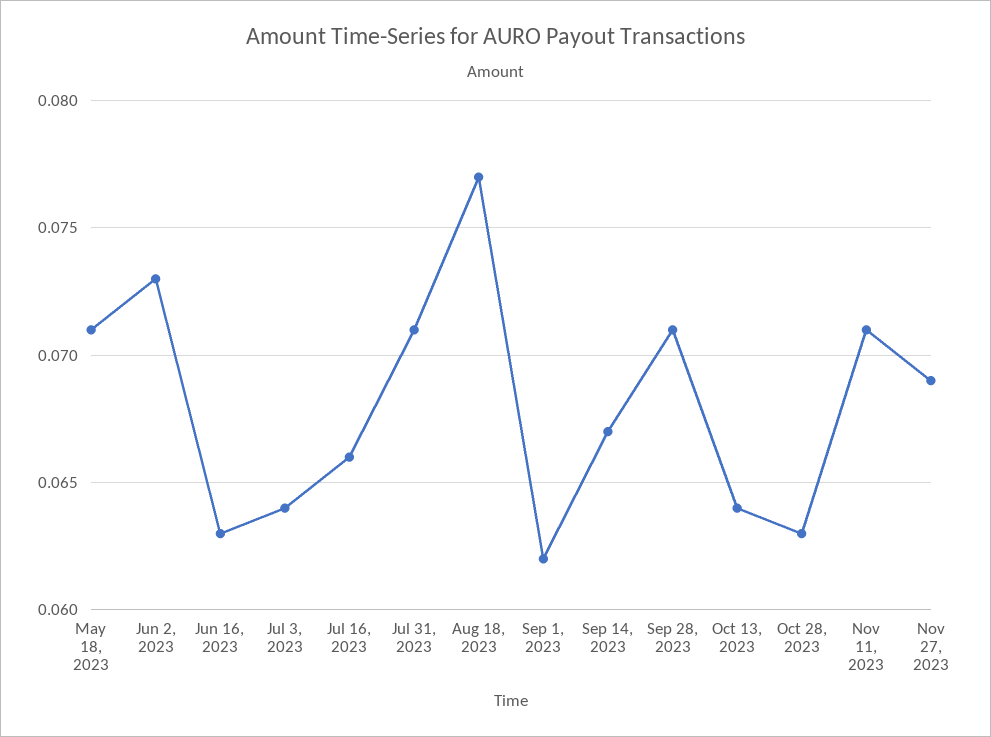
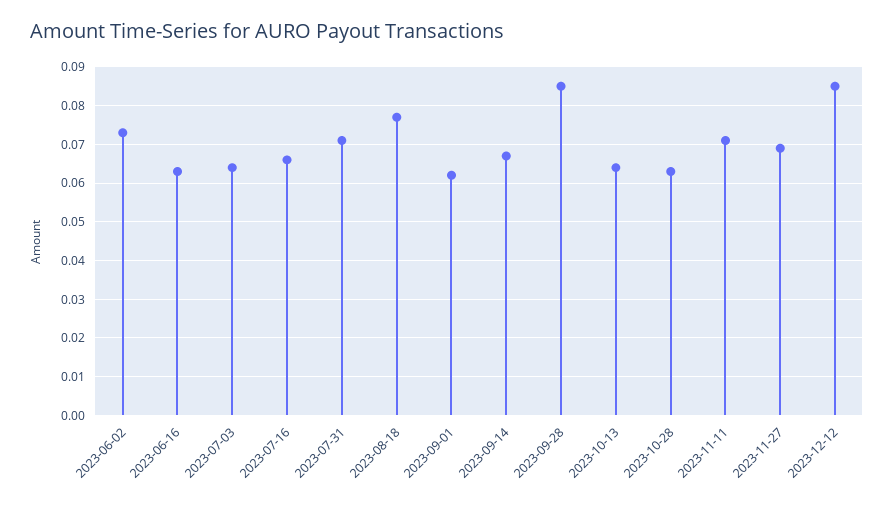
May 18, 2023: 0.071 -> none
Sep 28, 2023: 0.071 -> 0.085
2023-12-12: none -> 0.085

